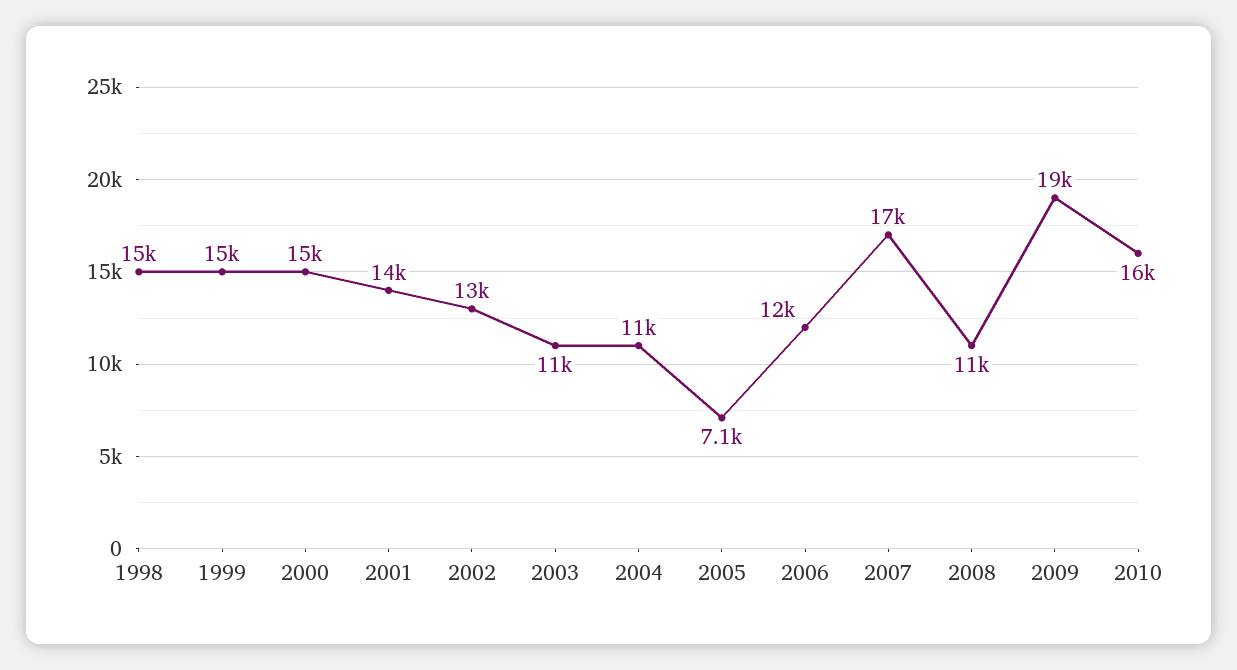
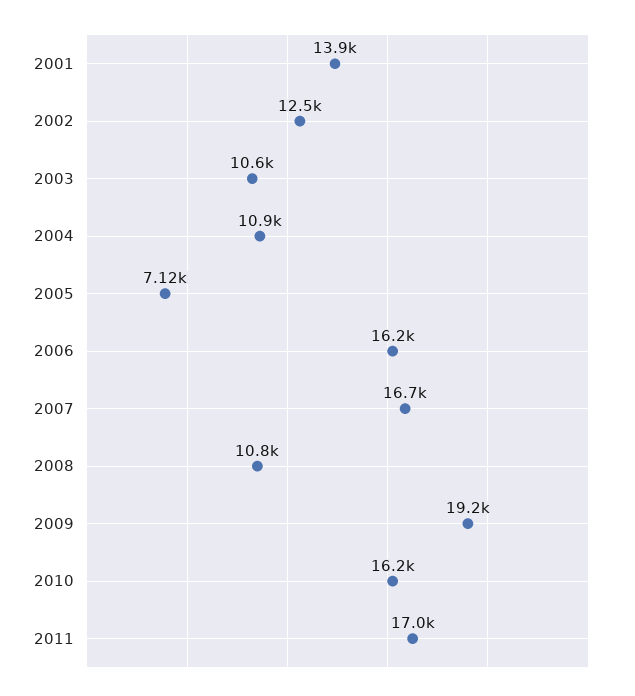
1998: 15000 -> none
1999: 15000 -> none
2000: 15000 -> none
2006: 12000 -> 16200
2011: none -> 17000

